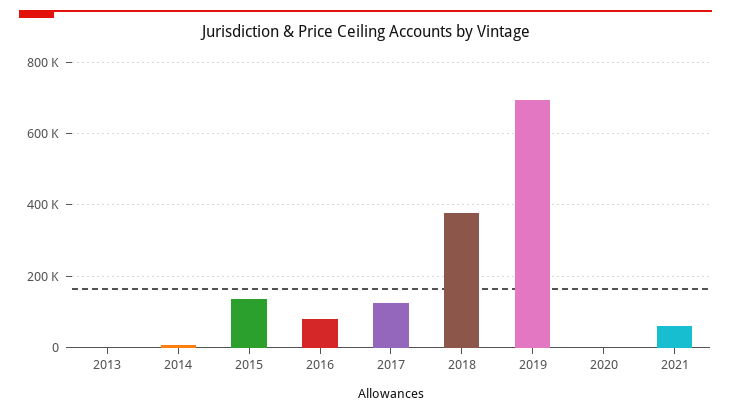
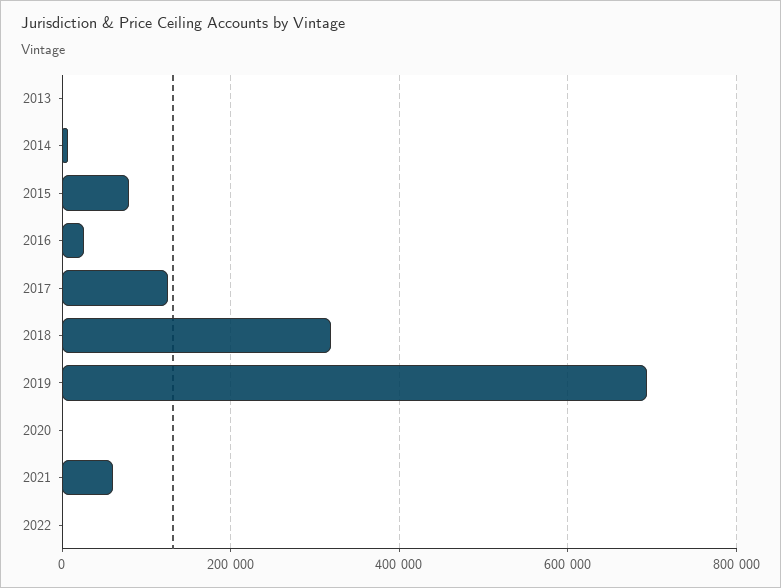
2015: 140000 -> 80000
2016: 80000 -> 20000
2018: 380000 -> 320000
2022: none -> 0

